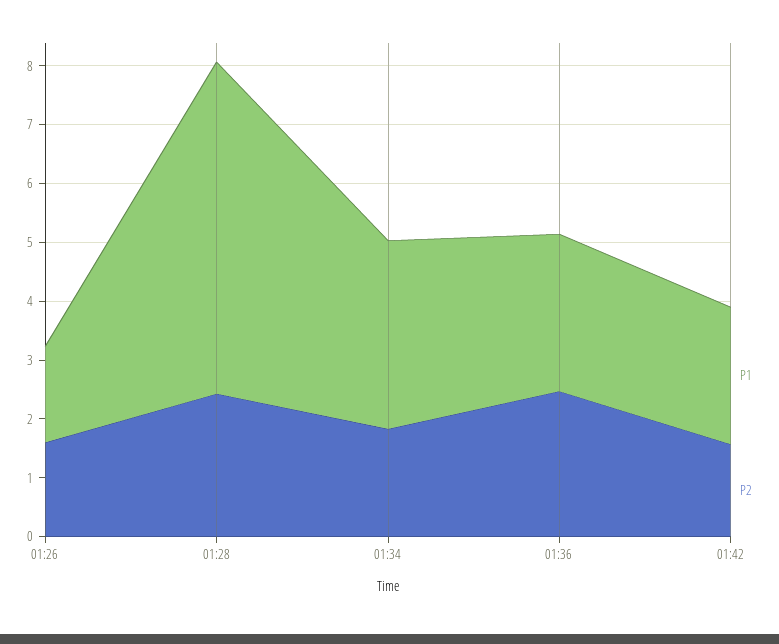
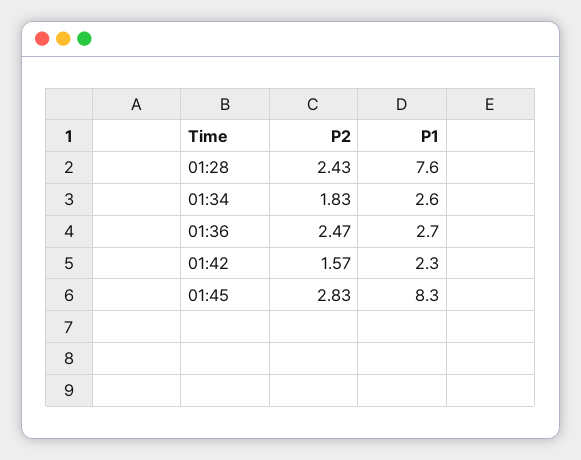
P1, 01:26: 1.6 -> none
P2, 01:26: 1.6 -> none
P1, 01:28: 5.6 -> 7.6
P1, 01:34: 3.2 -> 2.6
P2, 01:45: none -> 2.83
P1, 01:45: none -> 8.3

